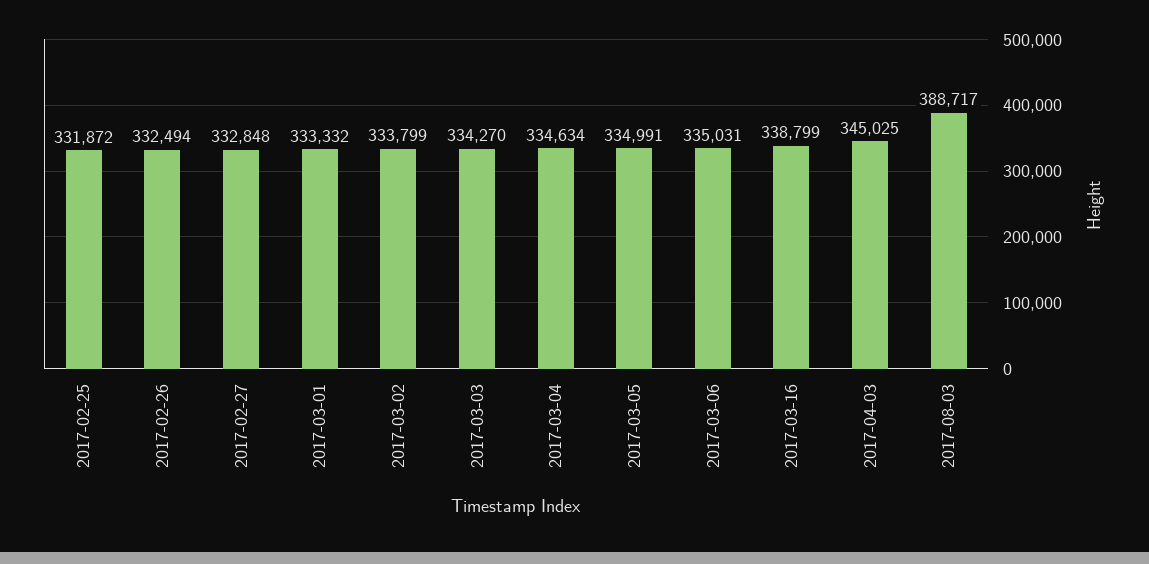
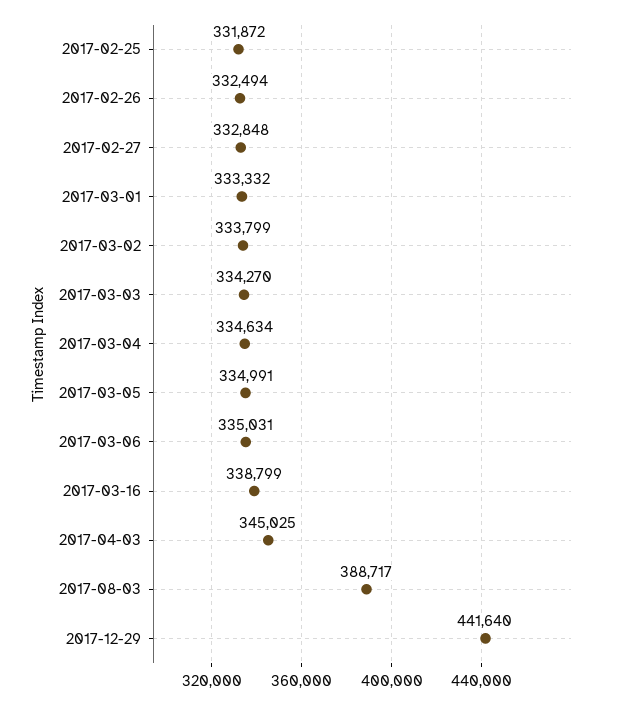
2017-12-29: none -> 441640

